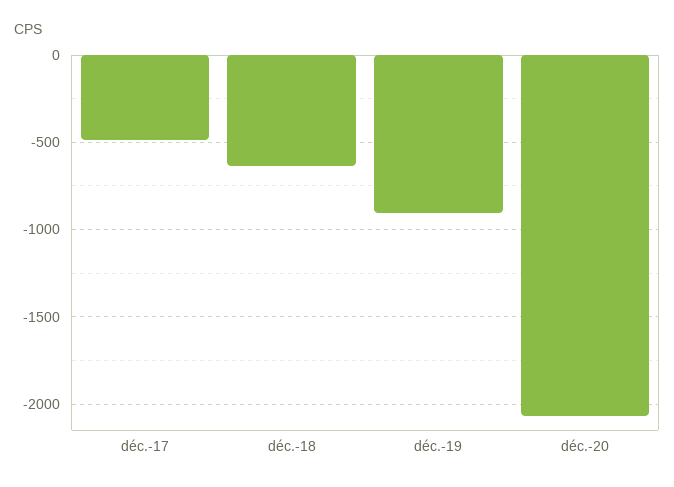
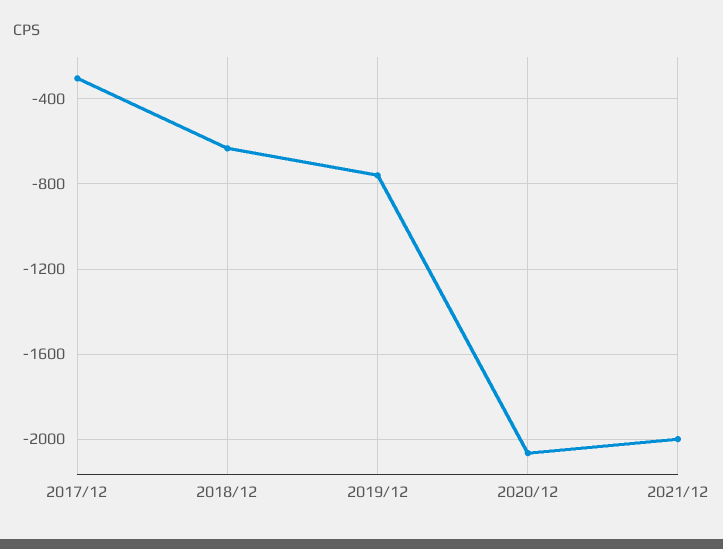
déc.-17: -500 -> -300
déc.-19: -900 -> -750
2021/12: none -> -2000

